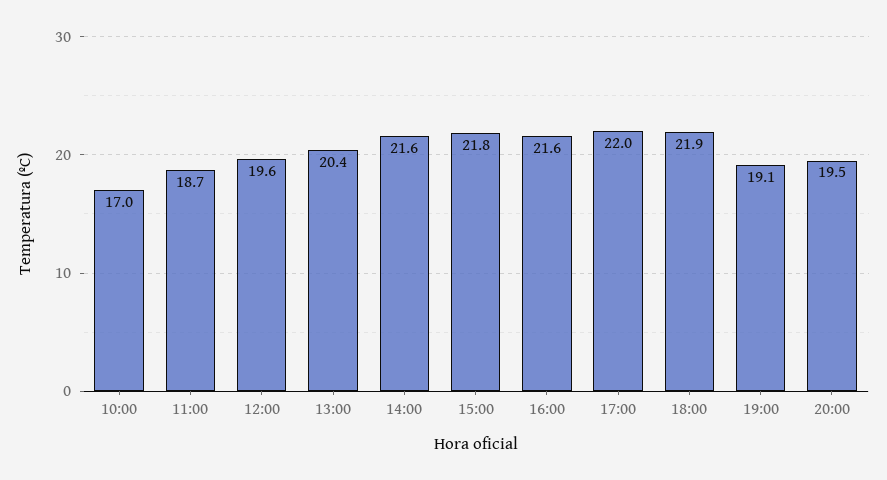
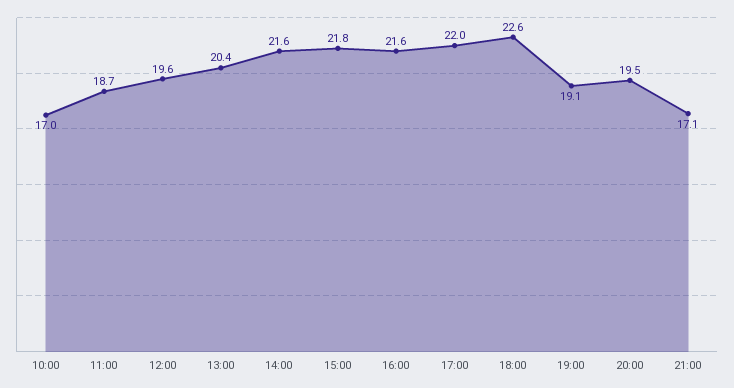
18:00: 21.9 -> 22.6
21:00: none -> 17.1

